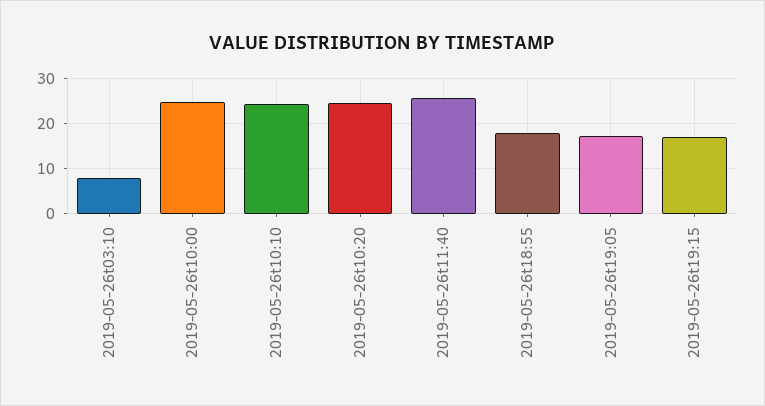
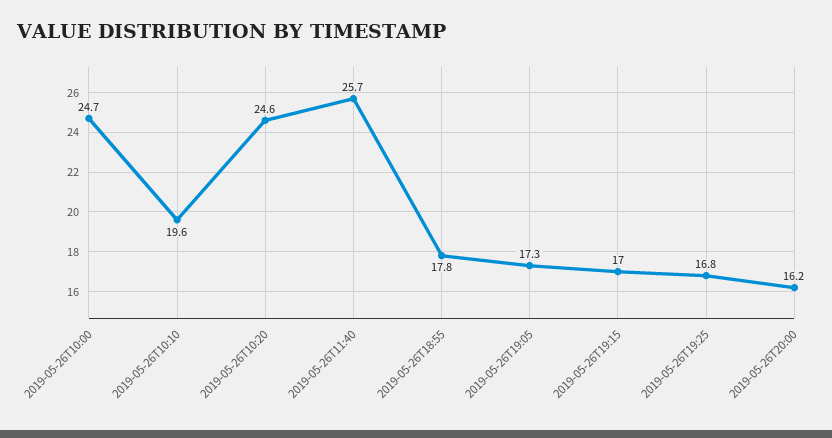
2019-05-26t03:10: 8 -> none
2019-05-26t10:10: 24 -> 19.6
2019-05-26T19:25: none -> 16.8
2019-05-26T20:00: none -> 16.2

